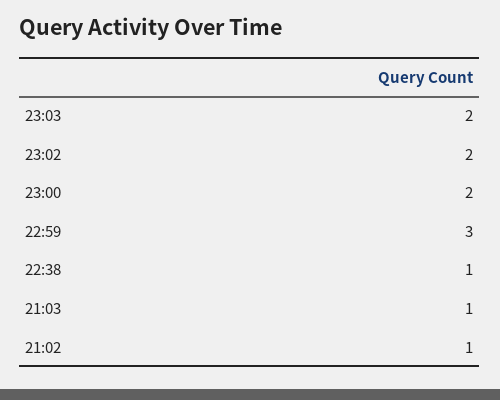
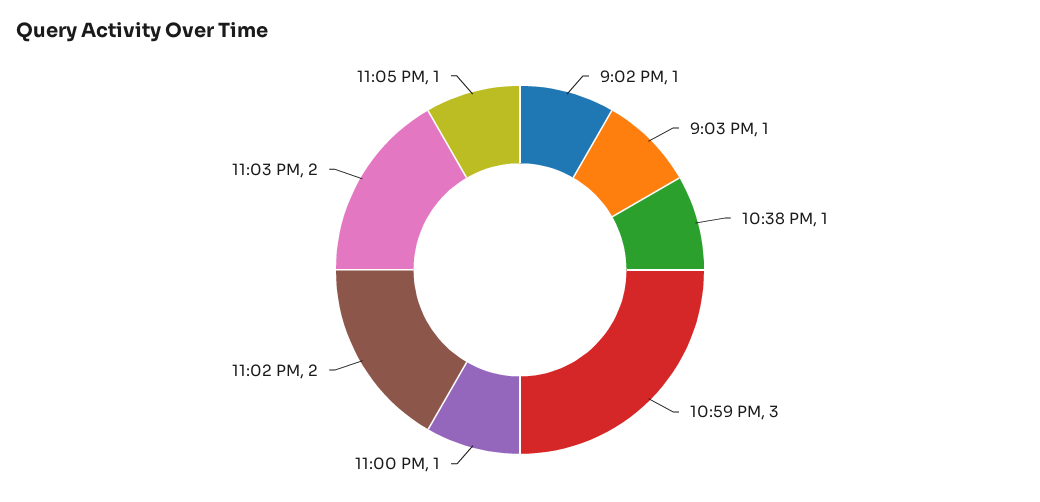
23:00: 2 -> 1
11:05 PM: none -> 1

